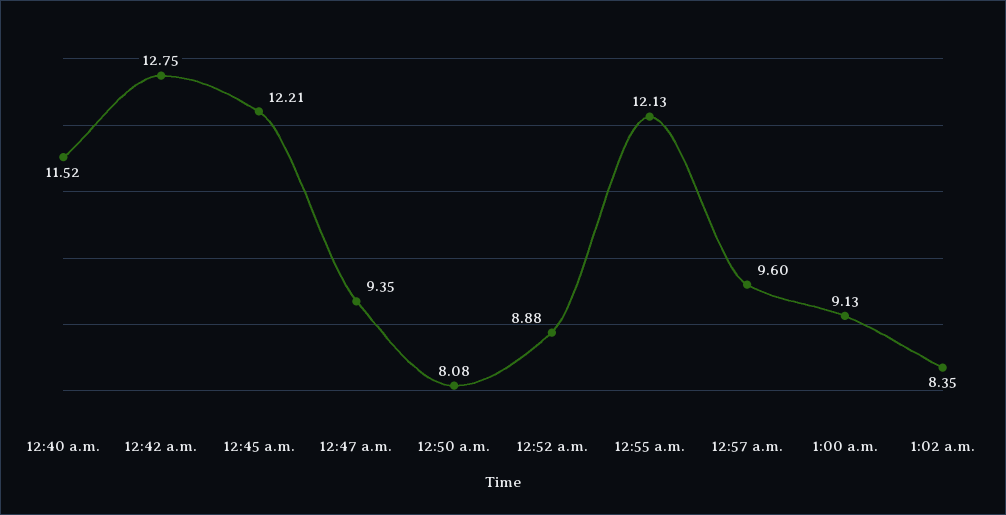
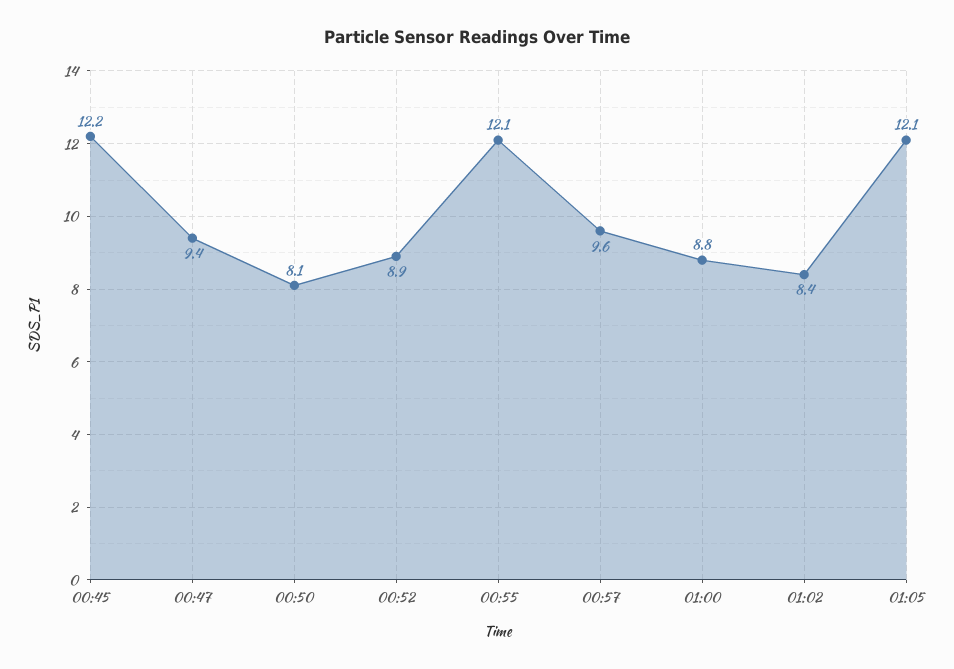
12:40 a.m.: 11.52 -> none
12:42 a.m.: 12.75 -> none
1:00 a.m.: 9.13 -> 8.8
01:05: none -> 12.1

